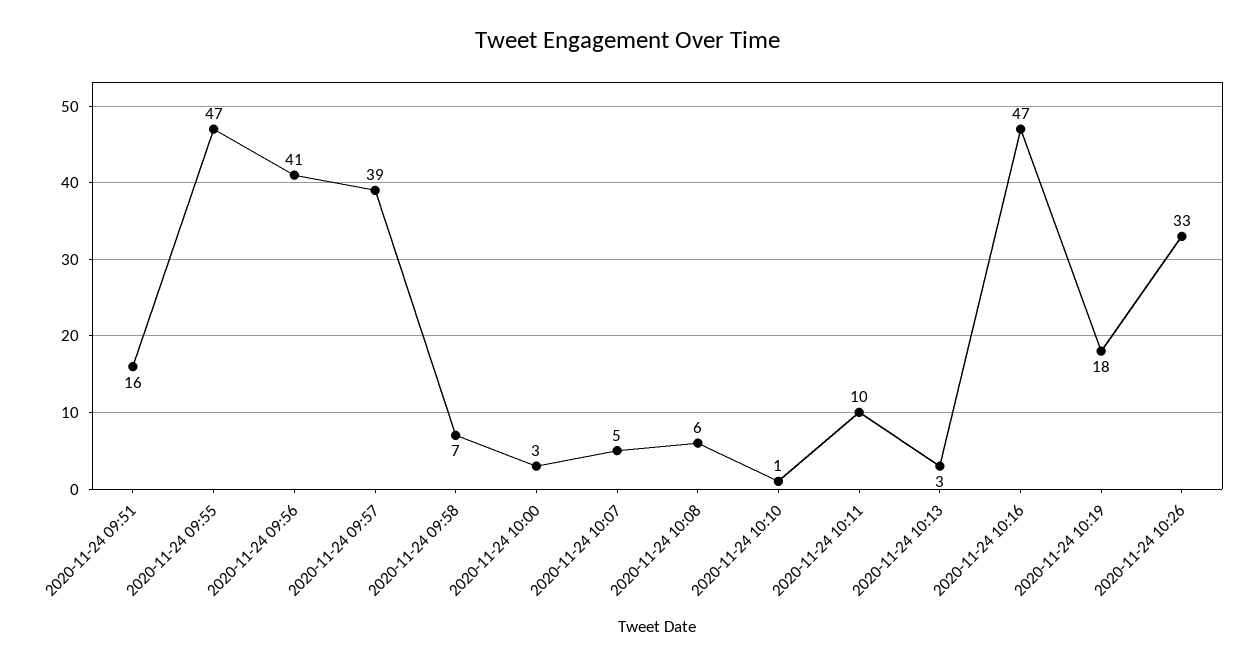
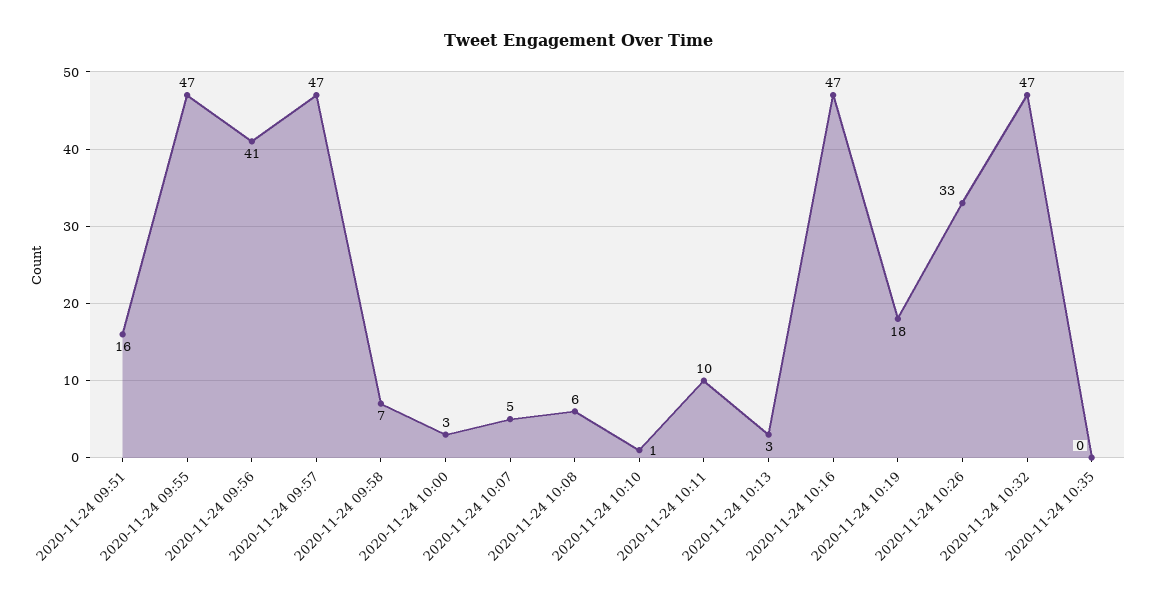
2020-11-24 09:57: 39 -> 47
2020-11-24 10:32: none -> 47
2020-11-24 10:35: none -> 0

